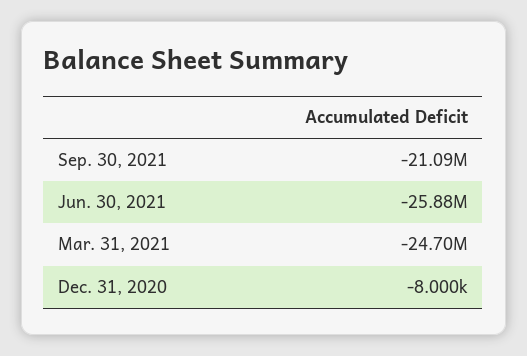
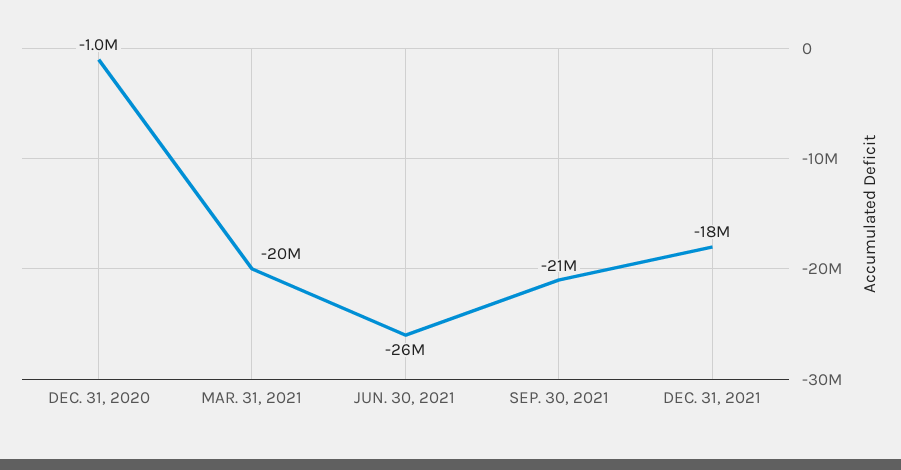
Mar. 31, 2021: -24700000 -> -20000000
Dec. 31, 2020: -8000 -> -1000000
DEC. 31, 2021: none -> -18000000

